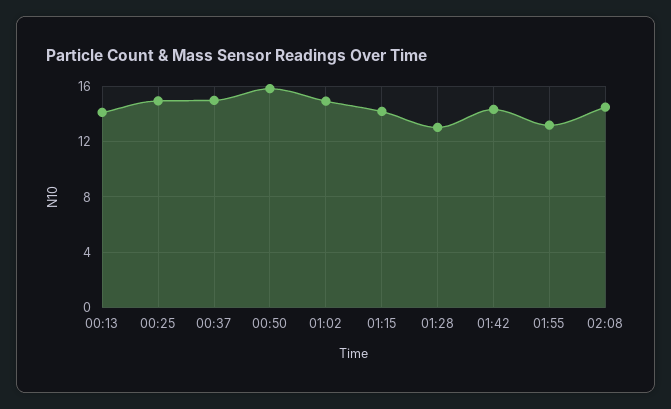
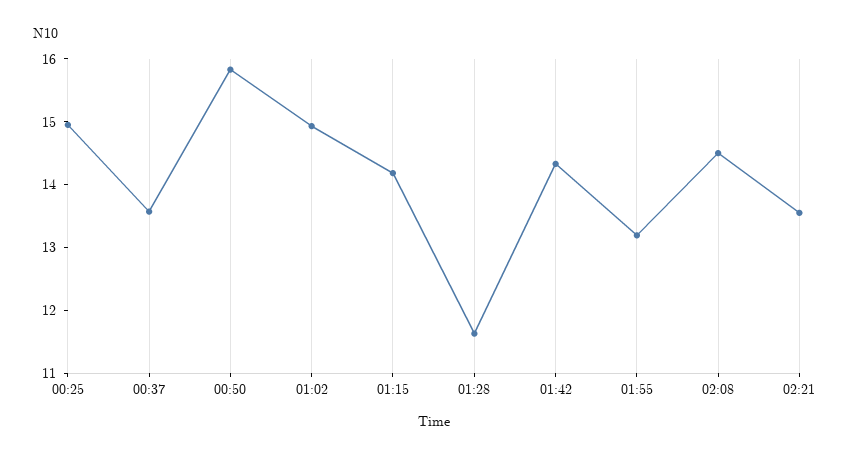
00:13: 14 -> none
00:37: 15 -> 13.6
01:28: 13 -> 11.6
02:21: none -> 13.6

